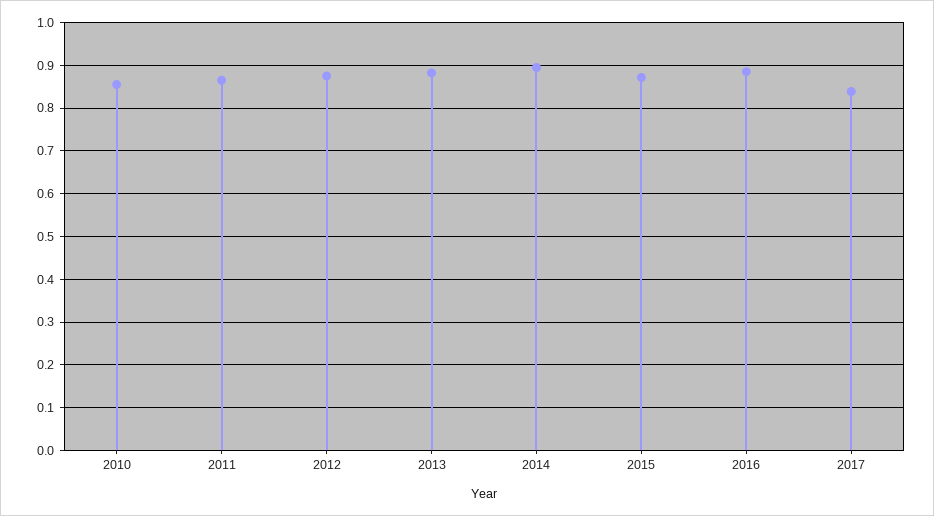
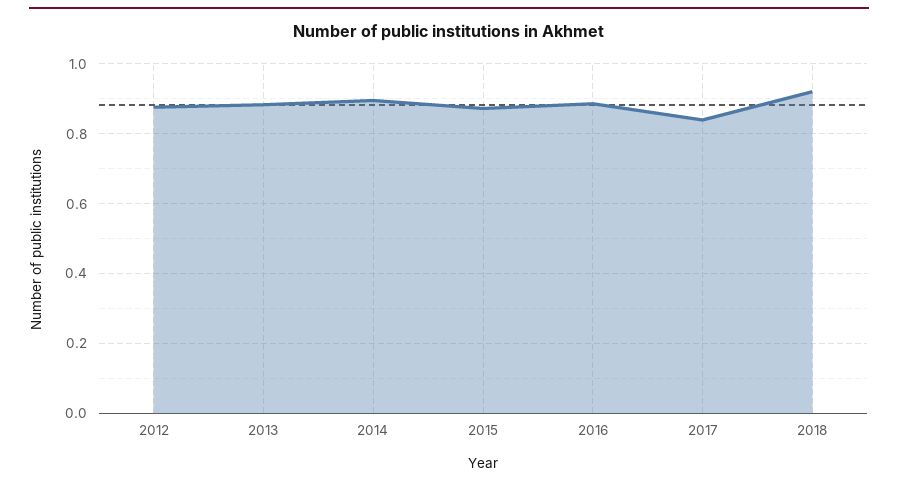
2010: 0.86 -> none
2011: 0.86 -> none
2018: none -> 0.92

